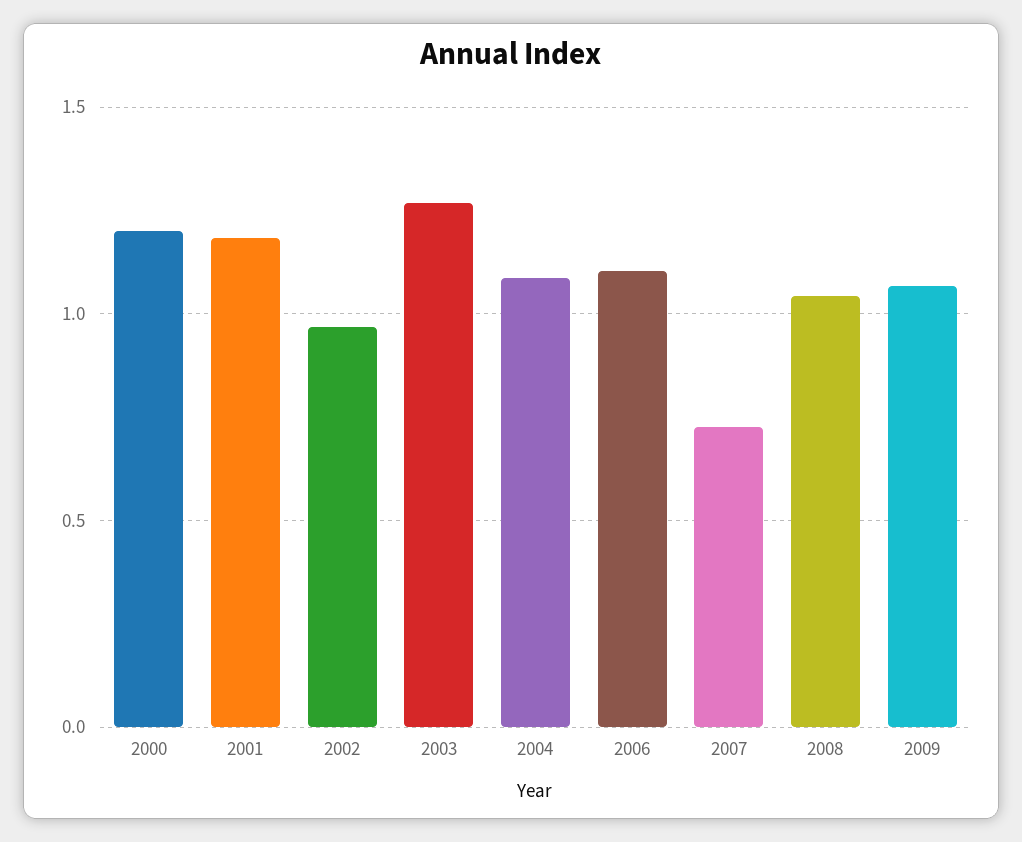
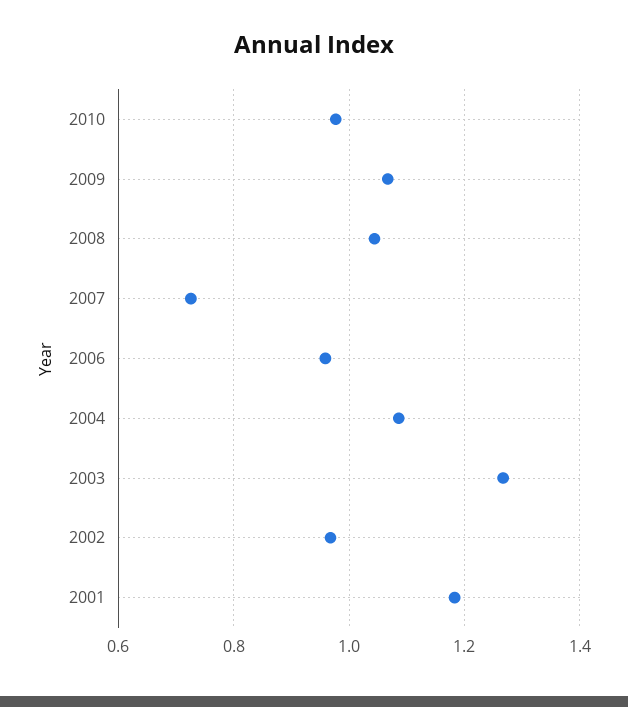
2000: 1.2 -> none
2006: 1.1 -> 0.96
2010: none -> 0.98

